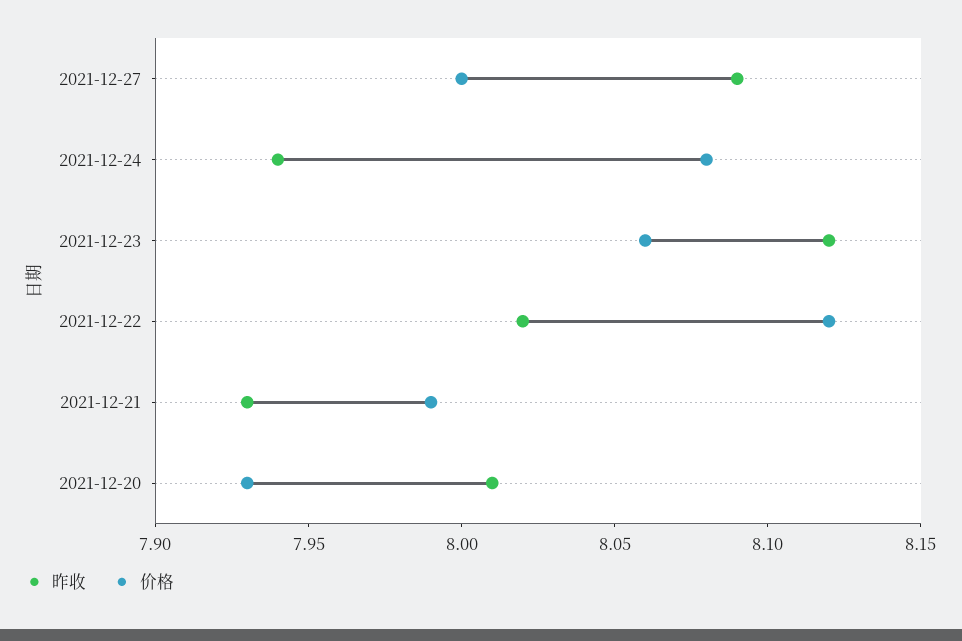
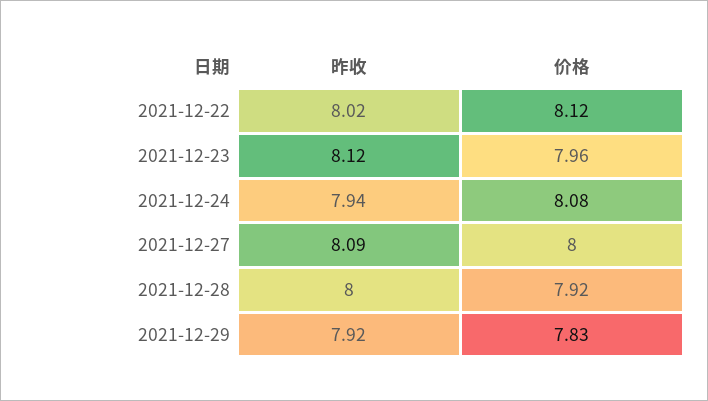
价格, 2021-12-23: 8.06 -> 7.96
昨收, 2021-12-21: 7.93 -> none
价格, 2021-12-21: 7.99 -> none
昨收, 2021-12-20: 8.01 -> none
价格, 2021-12-20: 7.93 -> none
昨收, 2021-12-28: none -> 8
价格, 2021-12-28: none -> 7.92
昨收, 2021-12-29: none -> 7.92
价格, 2021-12-29: none -> 7.83

